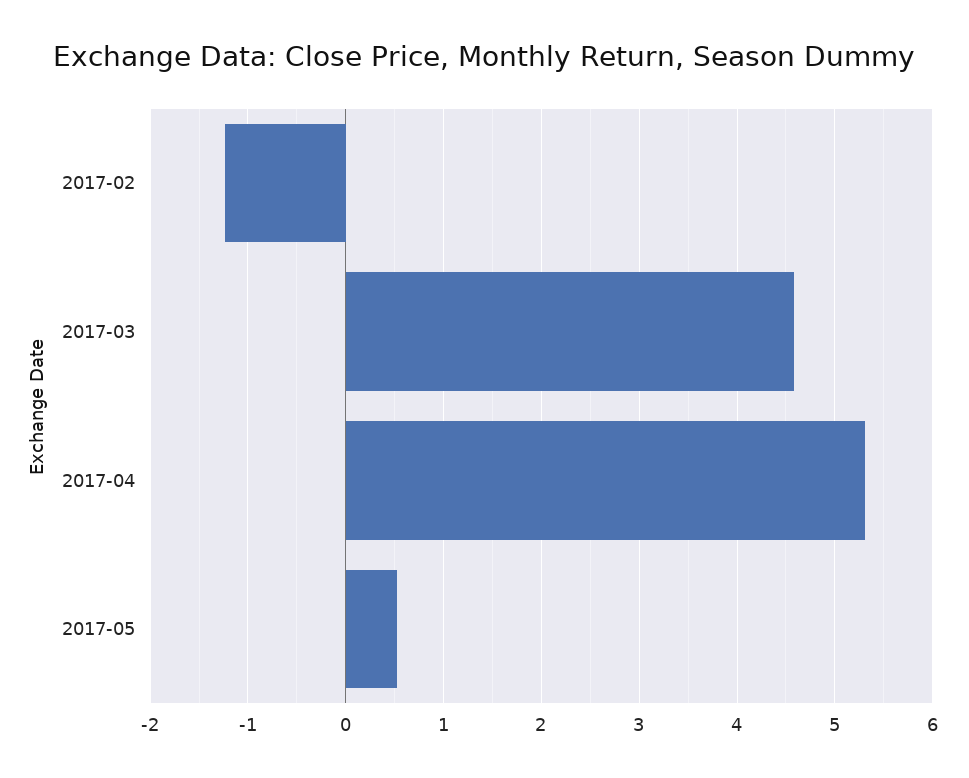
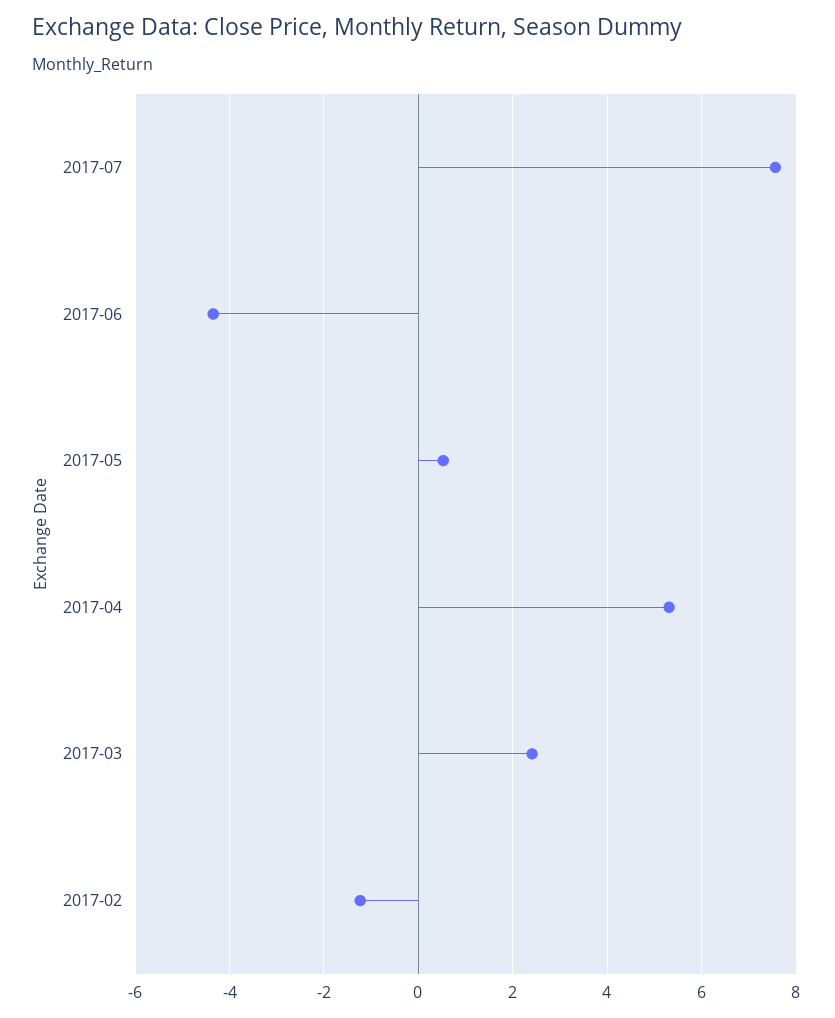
2017-03: 4.6 -> 2.4
2017-07: none -> 7.6
2017-06: none -> -4.4

